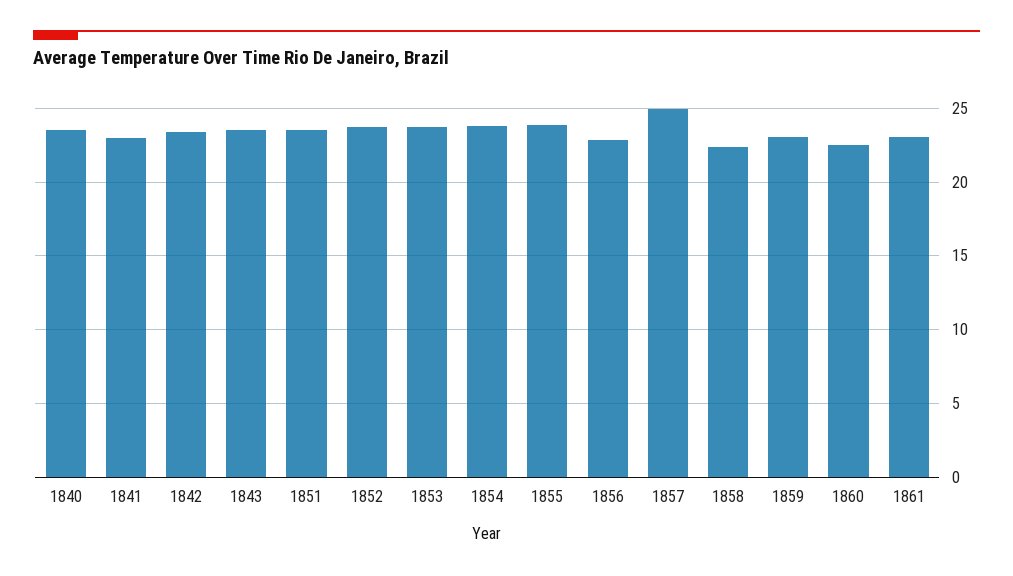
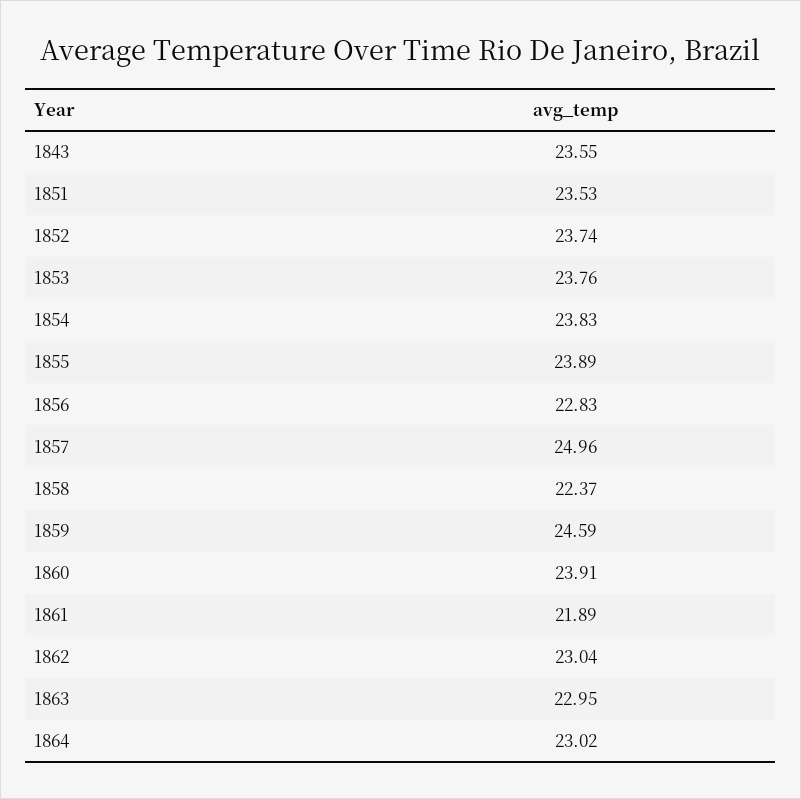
1840: 23.5 -> none
1841: 23 -> none
1842: 23.5 -> none
1859: 23 -> 24.59
1860: 22.5 -> 23.91
1861: 23 -> 21.89
1862: none -> 23.04
1863: none -> 22.95
1864: none -> 23.02

